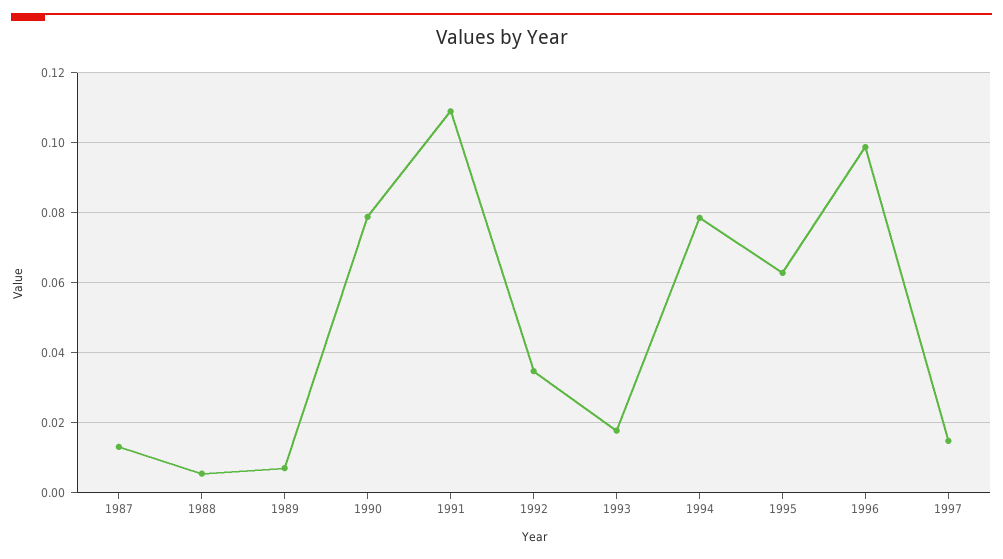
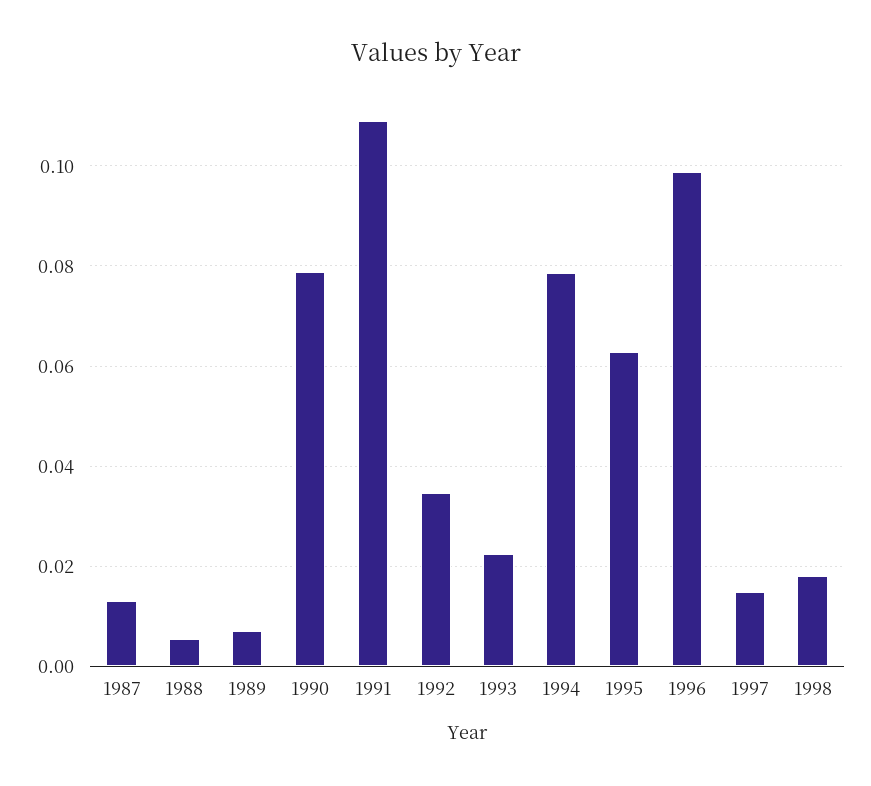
1993: 0.018 -> 0.022
1998: none -> 0.018

